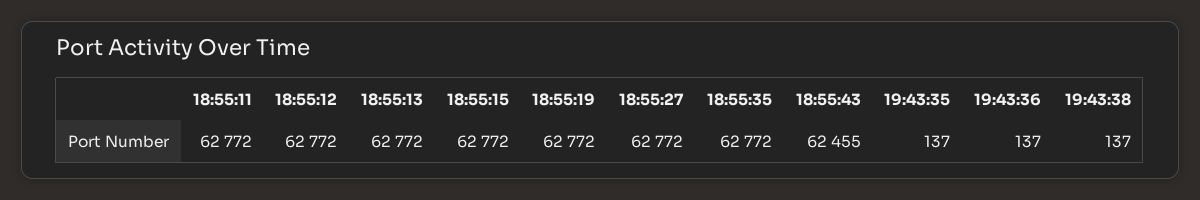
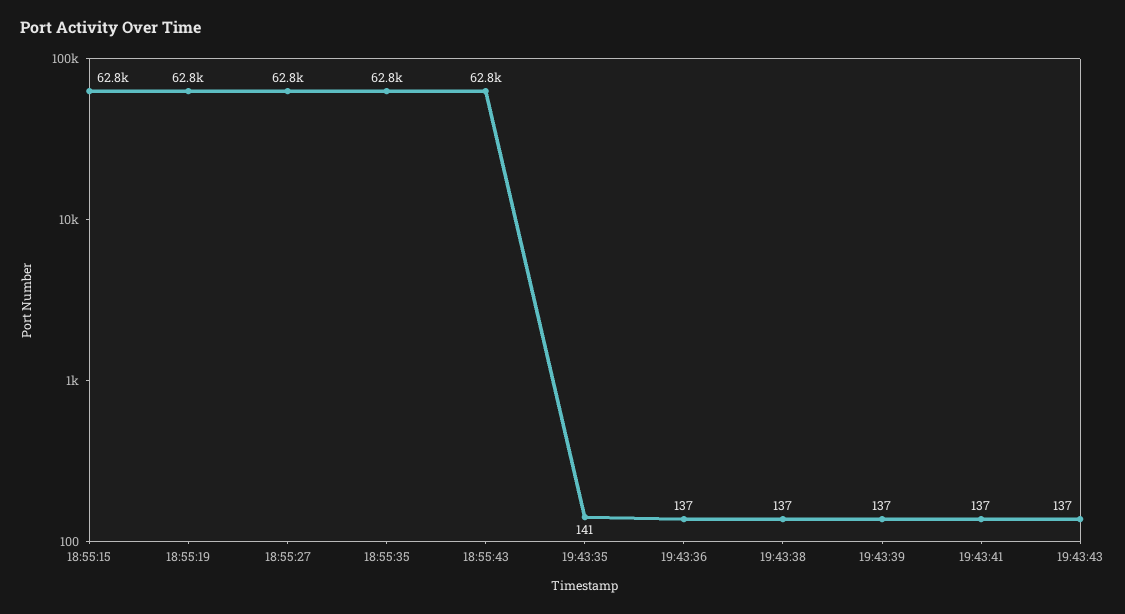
18:55:11: 62772 -> none
18:55:12: 62772 -> none
18:55:13: 62772 -> none
18:55:43: 62455 -> 62800
19:43:35: 137 -> 141
19:43:39: none -> 137
19:43:41: none -> 137
19:43:43: none -> 137

